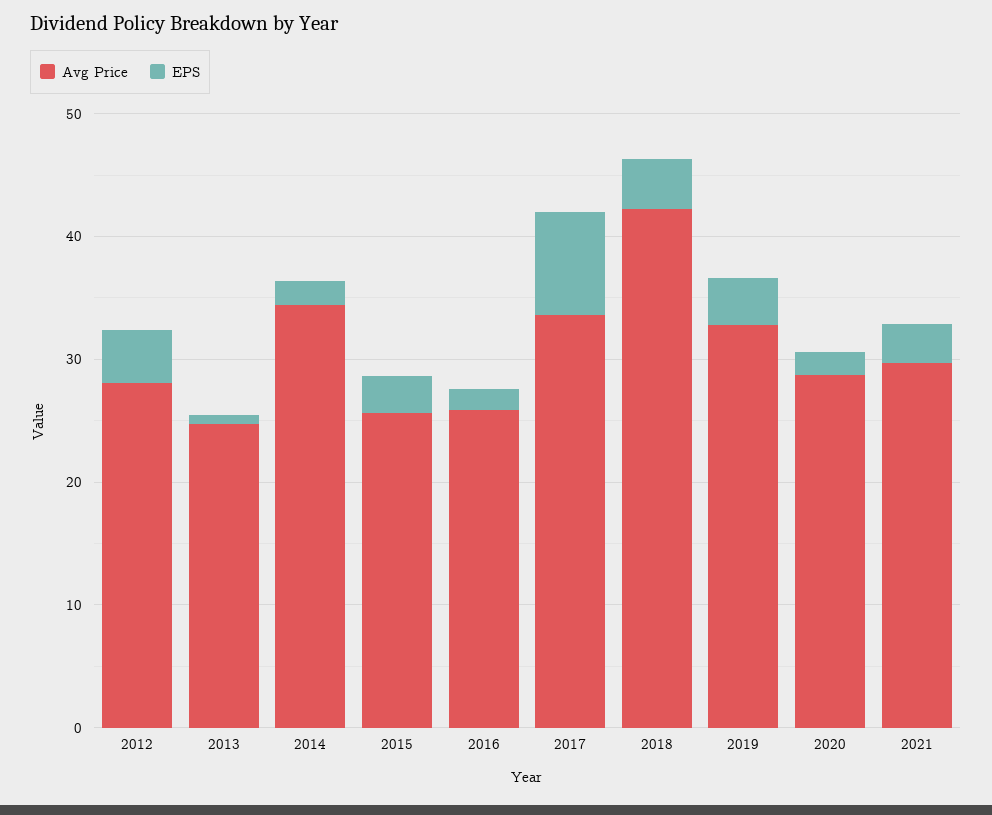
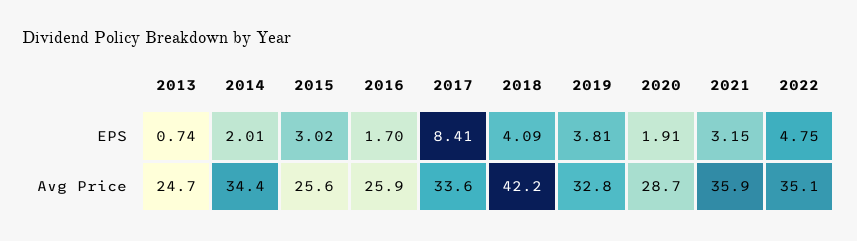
Avg Price, 2012: 28 -> none
EPS, 2012: 4 -> none
Avg Price, 2021: 30 -> 35.9
EPS, 2022: none -> 4.75
Avg Price, 2022: none -> 35.1

